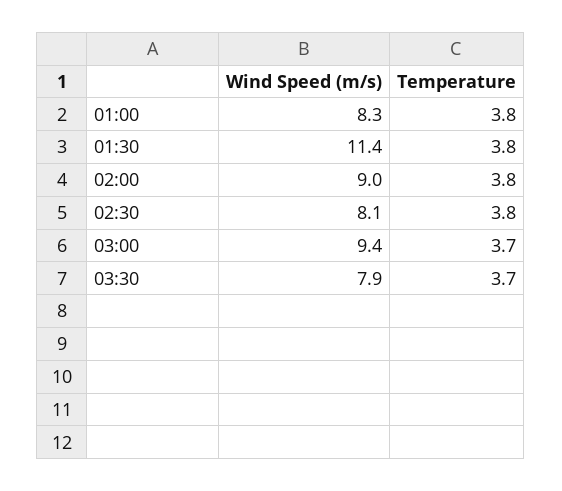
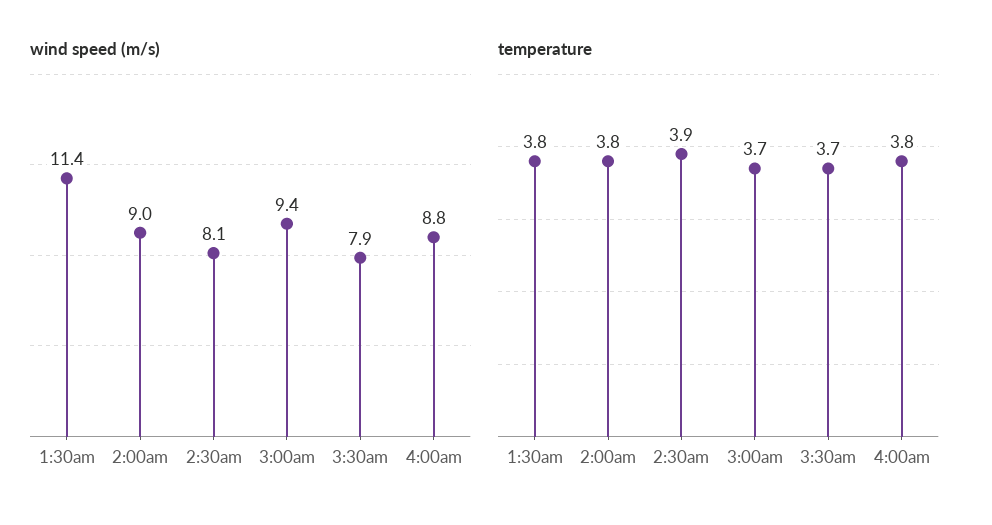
Wind Speed (m/s), 01:00: 8.3 -> none
Temperature, 01:00: 3.8 -> none
Temperature, 02:30: 3.8 -> 3.9
Wind Speed (m/s), 4:00am: none -> 8.8
Temperature, 4:00am: none -> 3.8

